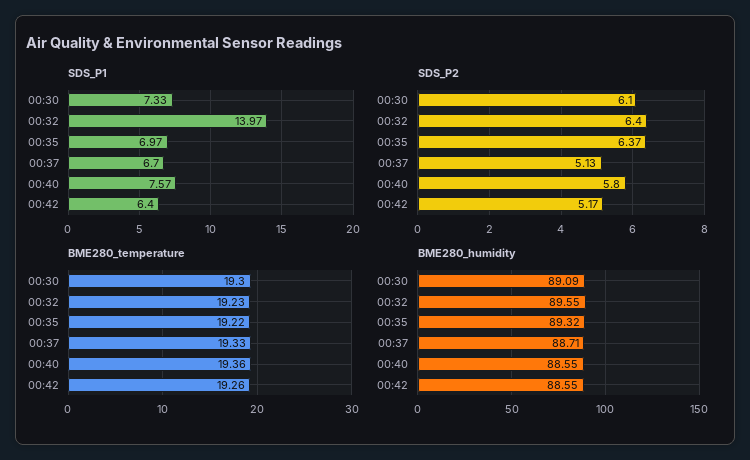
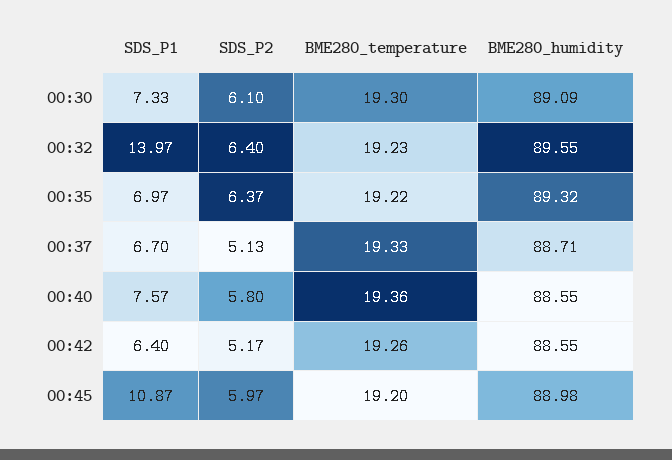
SDS_P1, 00:45: none -> 10.87
SDS_P2, 00:45: none -> 5.97
BME280_temperature, 00:45: none -> 19.2
BME280_humidity, 00:45: none -> 88.98

